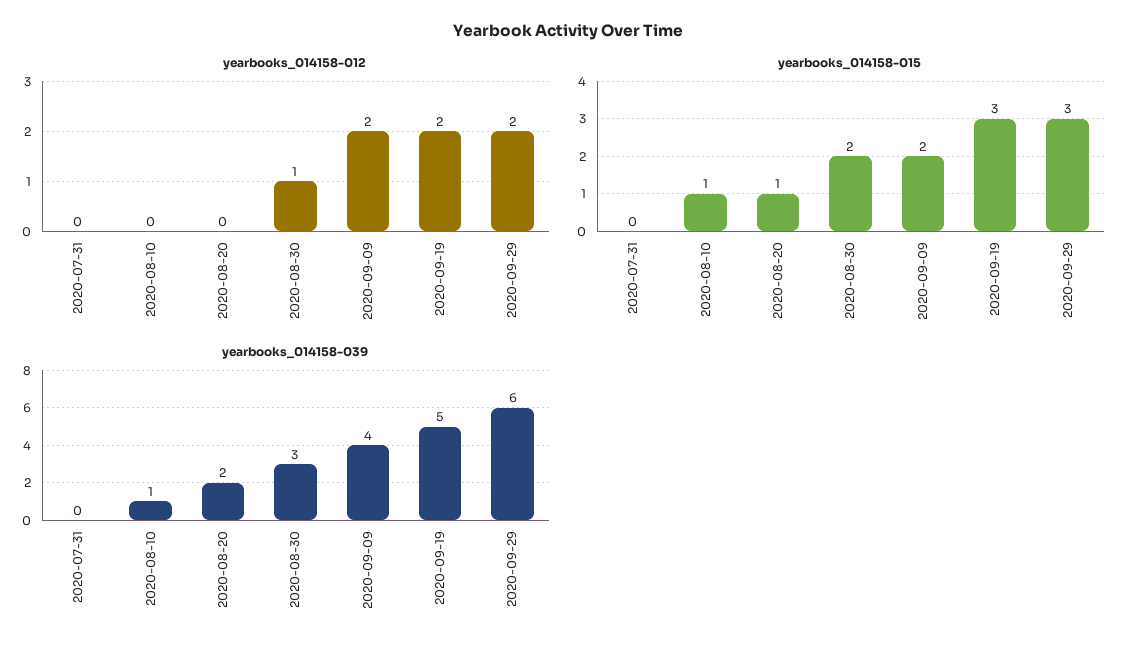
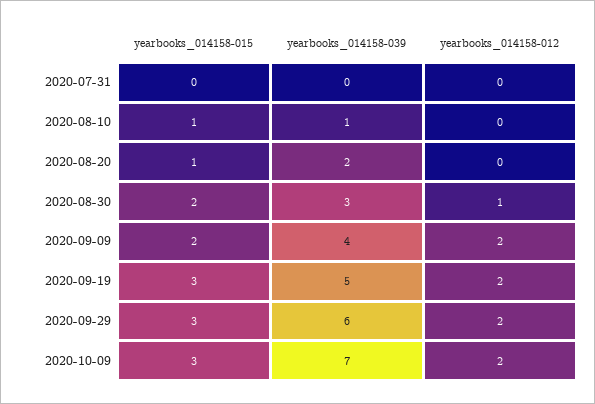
yearbooks_014158-015, 2020-10-09: none -> 3
yearbooks_014158-039, 2020-10-09: none -> 7
yearbooks_014158-012, 2020-10-09: none -> 2

